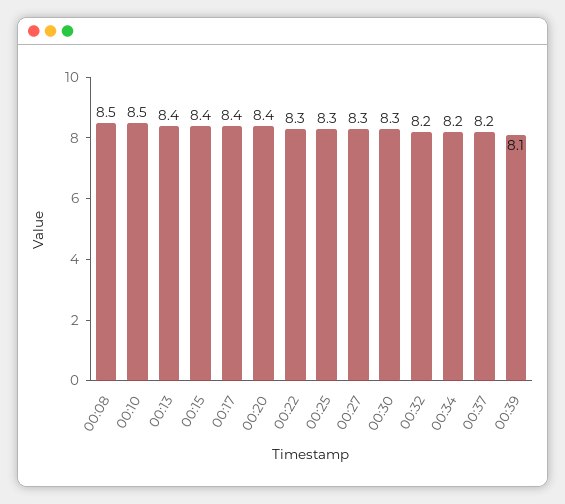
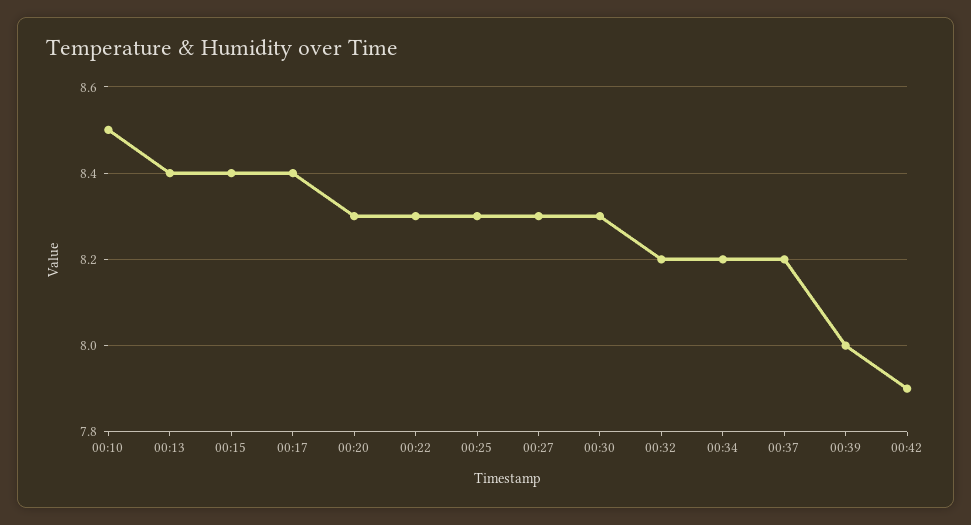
00:08: 8.5 -> none
00:20: 8.4 -> 8.3
00:39: 8.1 -> 8
00:42: none -> 7.9

